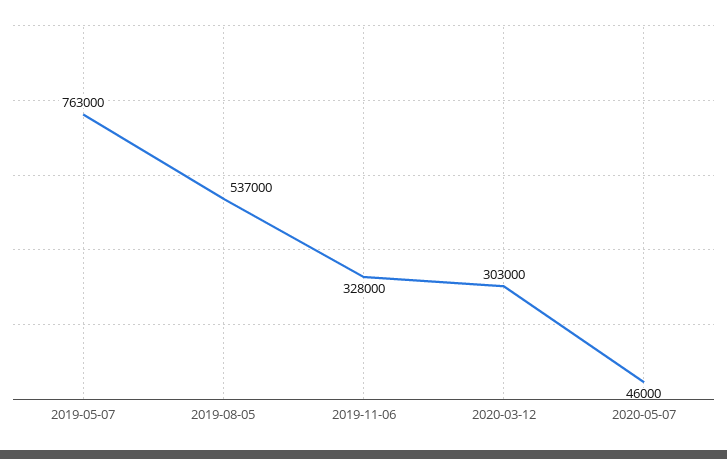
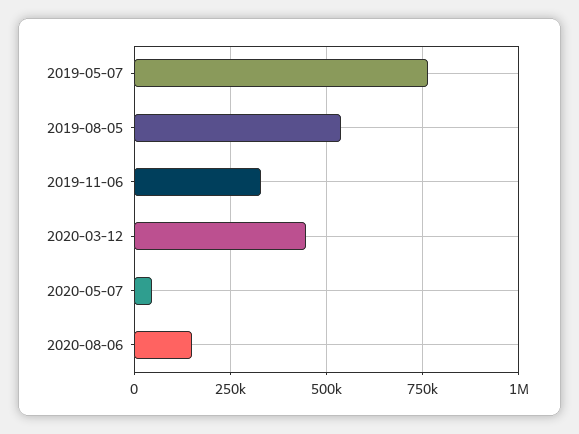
2020-03-12: 303000 -> 450000
2020-08-06: none -> 150000

